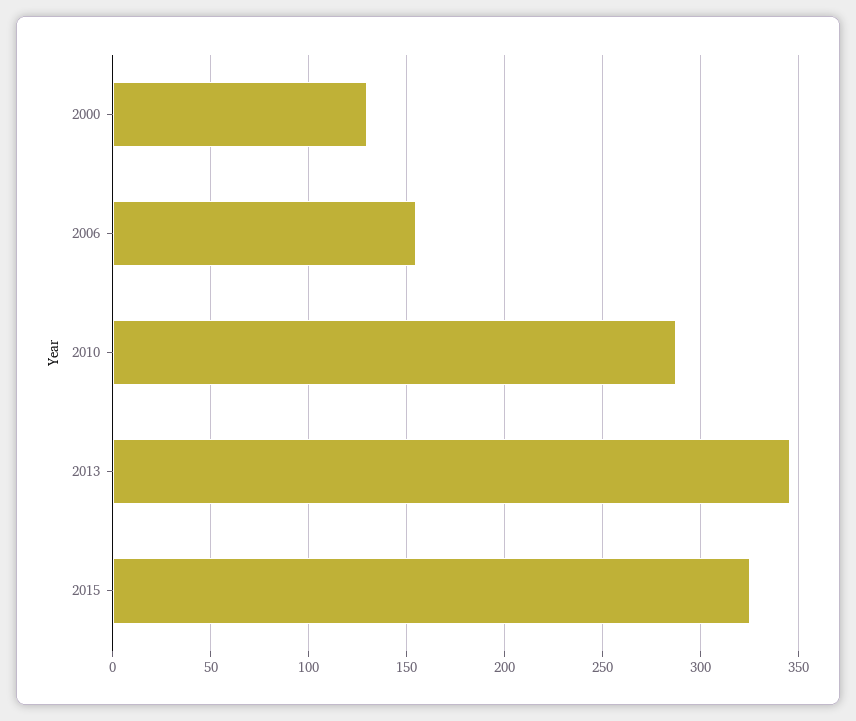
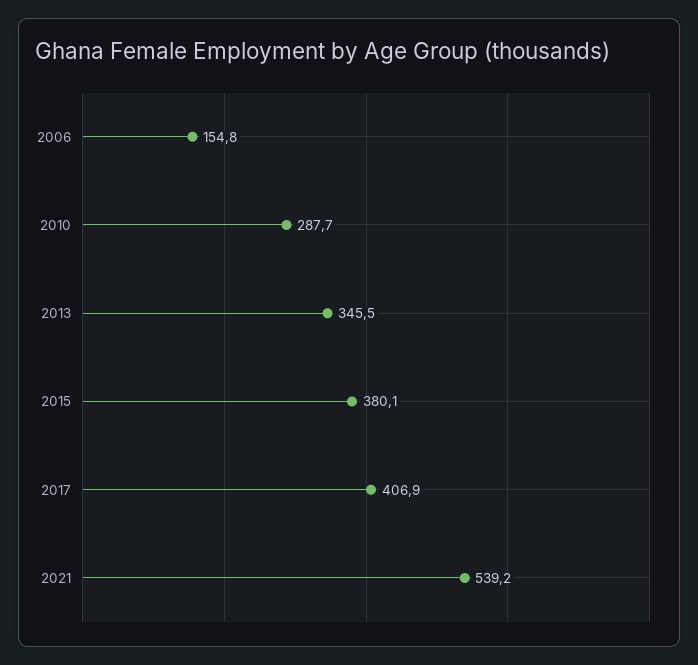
2000: 130 -> none
2015: 325 -> 380.1
2017: none -> 406.9
2021: none -> 539.2

